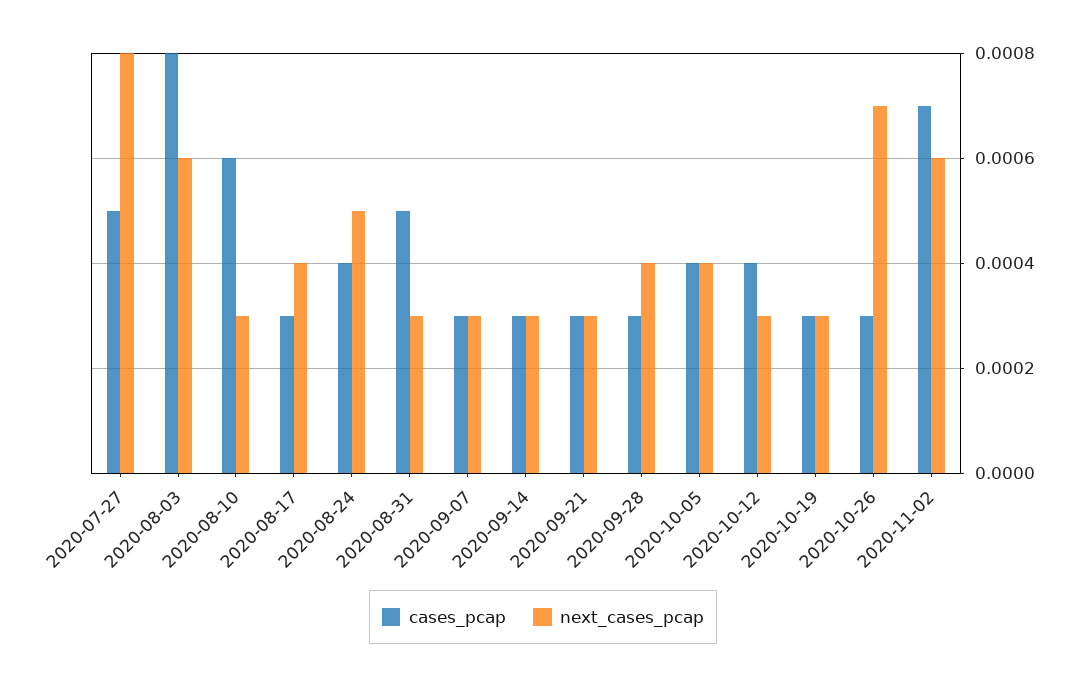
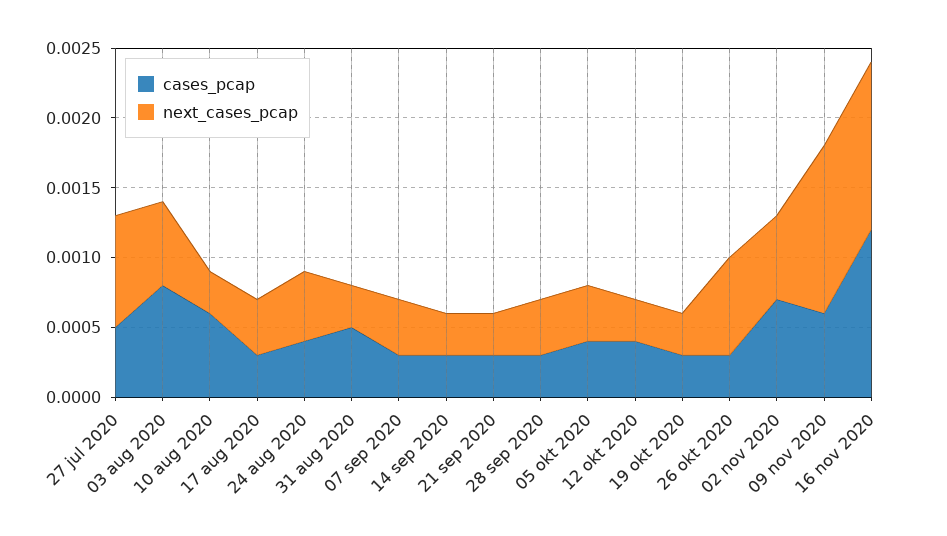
next_cases_pcap, 2020-09-07: 0.0003 -> 0.0004
cases_pcap, 09 nov 2020: none -> 0.0006
next_cases_pcap, 09 nov 2020: none -> 0.0012
cases_pcap, 16 nov 2020: none -> 0.0012
next_cases_pcap, 16 nov 2020: none -> 0.0012

